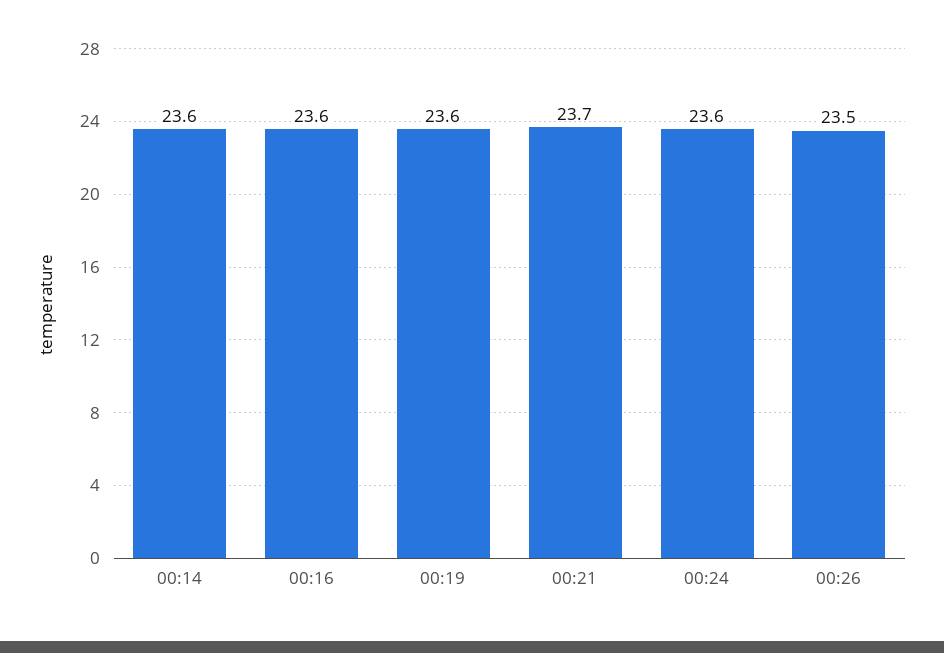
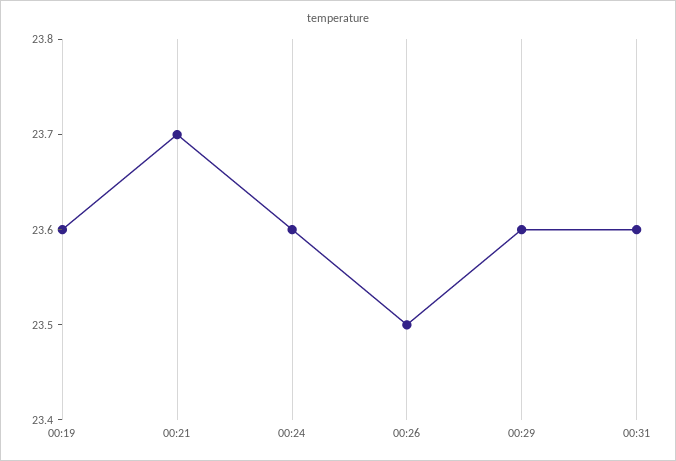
00:14: 23.6 -> none
00:16: 23.6 -> none
00:29: none -> 23.6
00:31: none -> 23.6

